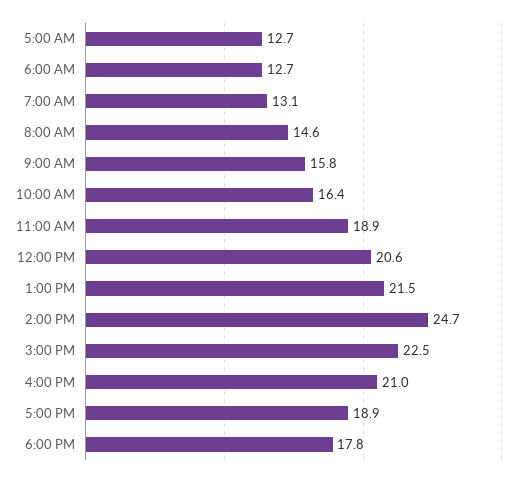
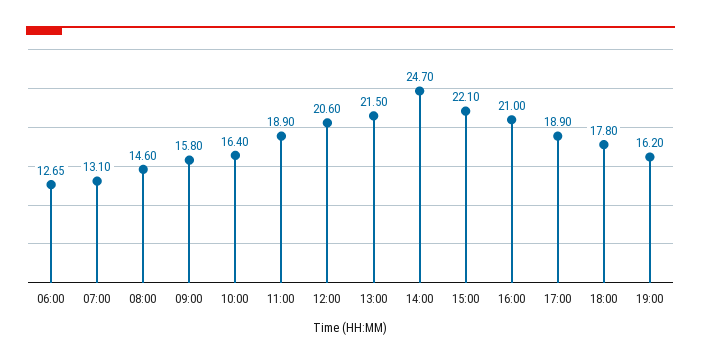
5:00 AM: 12.7 -> none
3:00 PM: 22.5 -> 22.1
19:00: none -> 16.2

